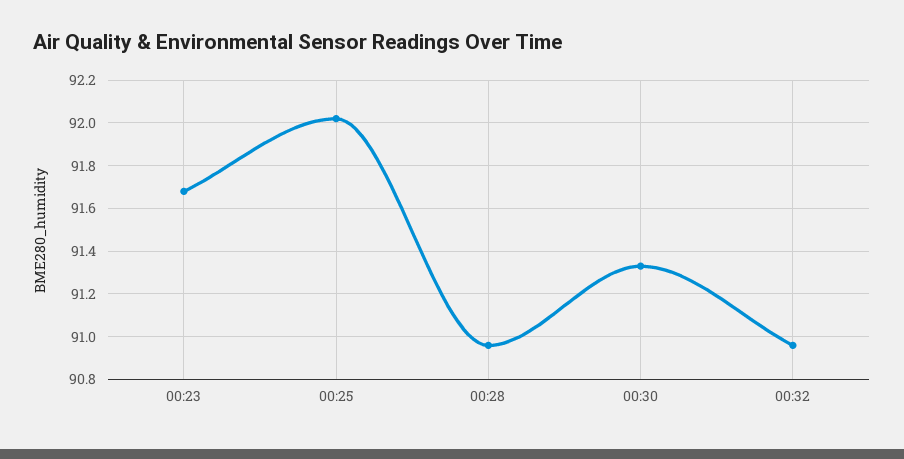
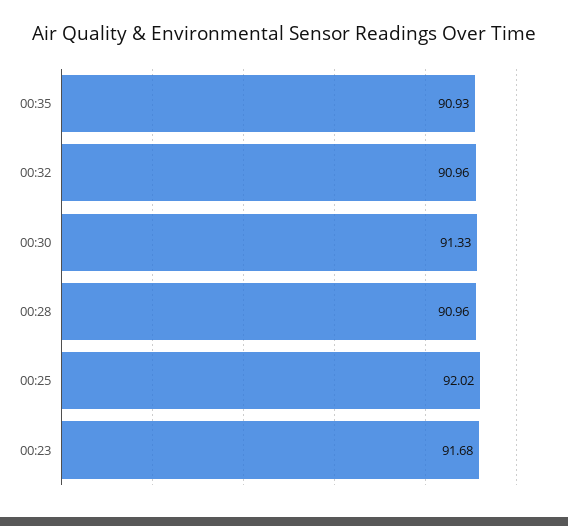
00:35: none -> 90.93

